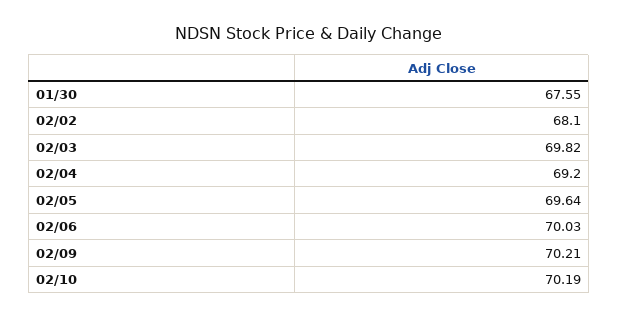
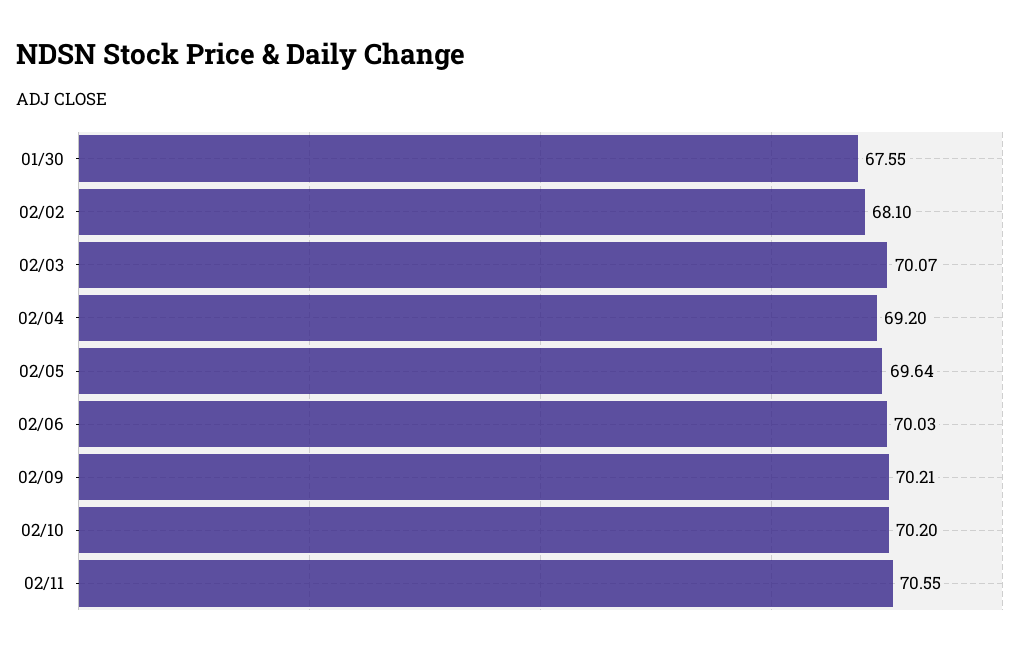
02/03: 69.82 -> 70.07
02/10: 70.19 -> 70.2
02/11: none -> 70.55

